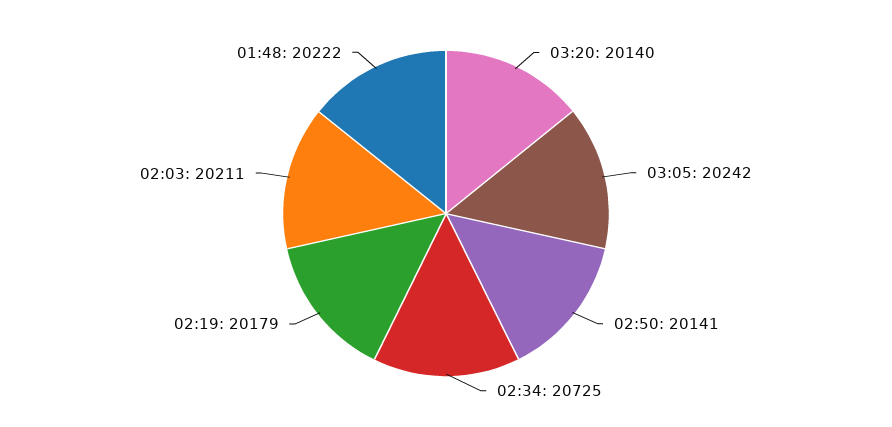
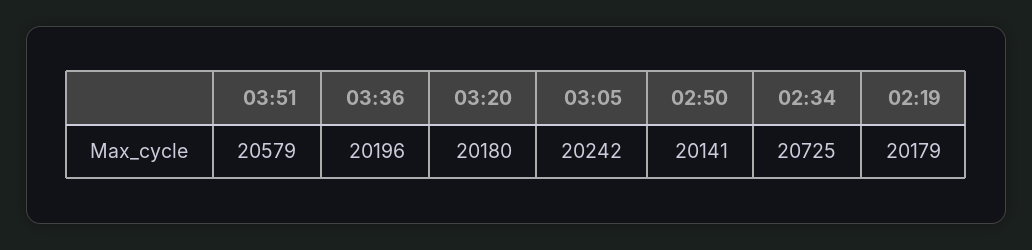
03:20: 20140 -> 20180
02:03: 20211 -> none
01:48: 20222 -> none
03:51: none -> 20579
03:36: none -> 20196

